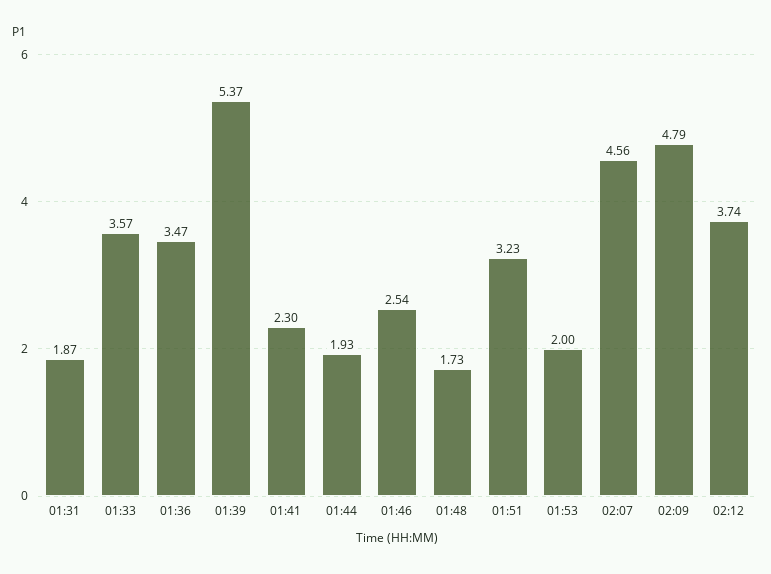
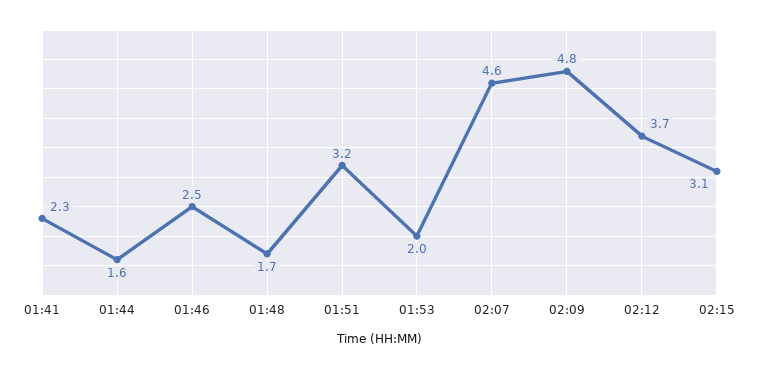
01:31: 1.87 -> none
01:33: 3.57 -> none
01:36: 3.47 -> none
01:39: 5.37 -> none
01:44: 1.93 -> 1.6
02:15: none -> 3.1

